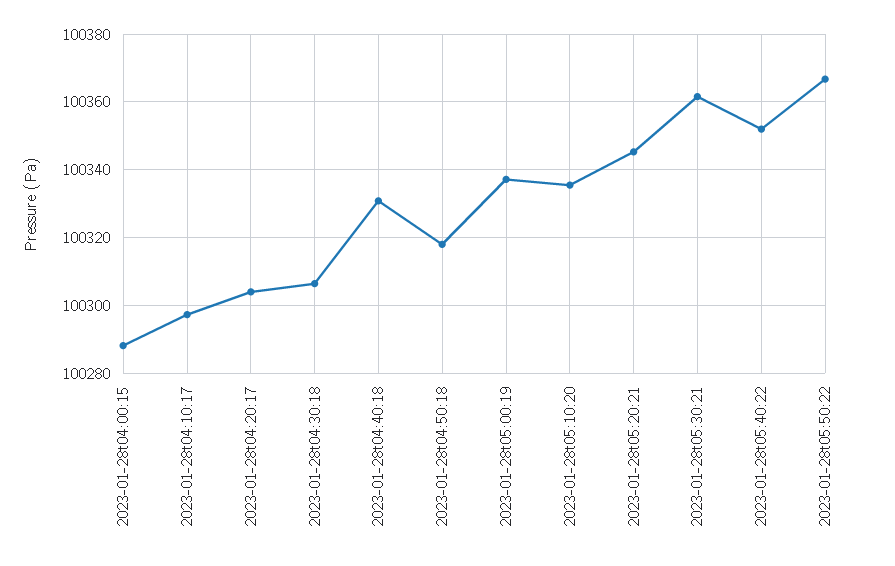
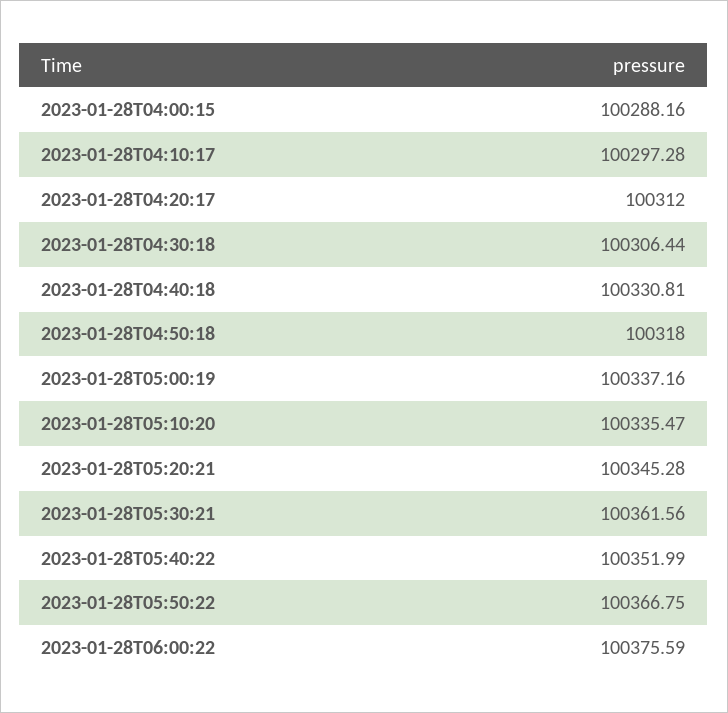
2023-01-28t04:20:17: 100304 -> 100312
2023-01-28T06:00:22: none -> 100375.59

